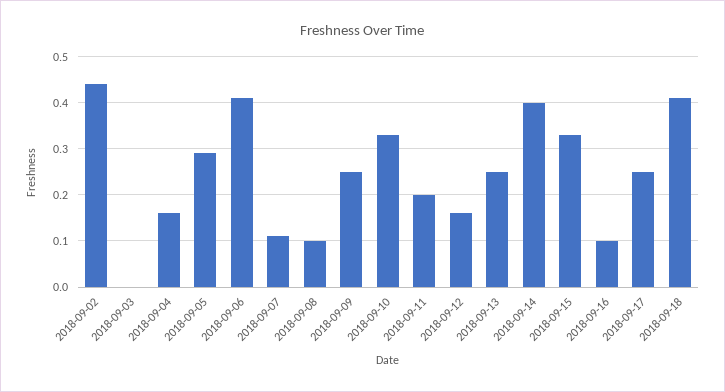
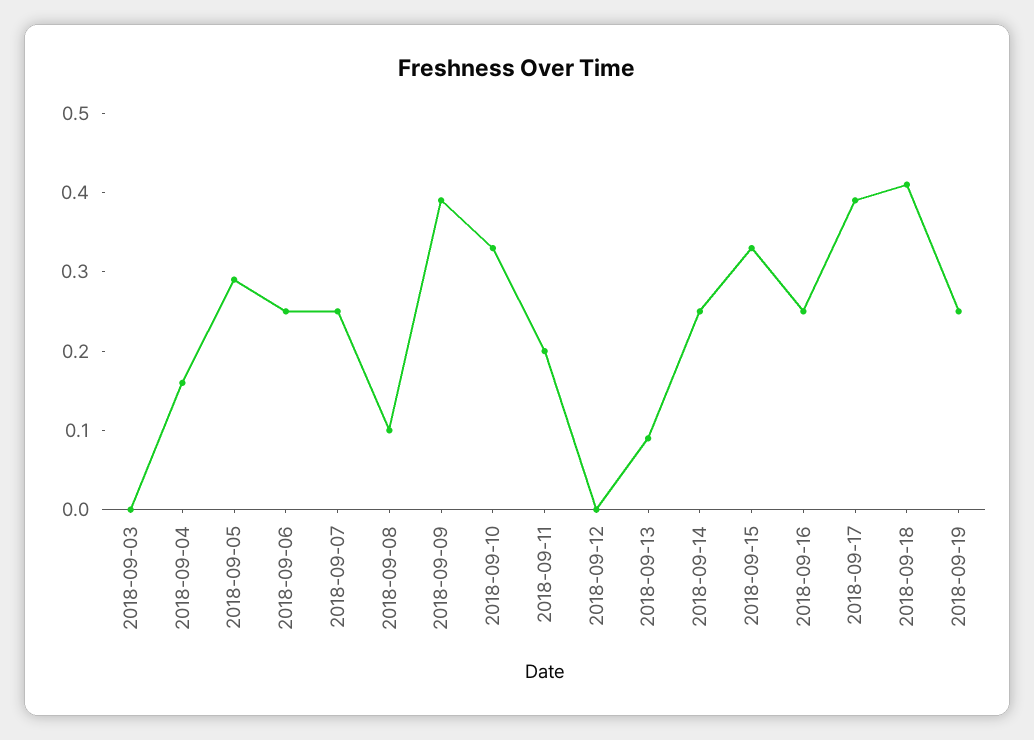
2018-09-02: 0.45 -> none
2018-09-06: 0.4 -> 0.25
2018-09-07: 0.1 -> 0.25
2018-09-09: 0.25 -> 0.4
2018-09-12: 0.15 -> 0
2018-09-13: 0.25 -> 0.1
2018-09-14: 0.4 -> 0.25
2018-09-16: 0.1 -> 0.25
2018-09-17: 0.25 -> 0.4
2018-09-19: none -> 0.25

